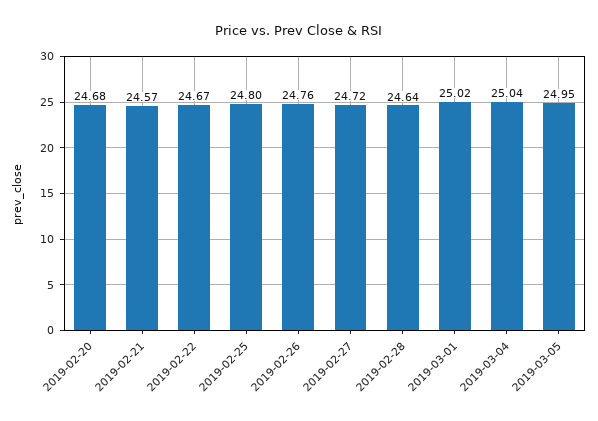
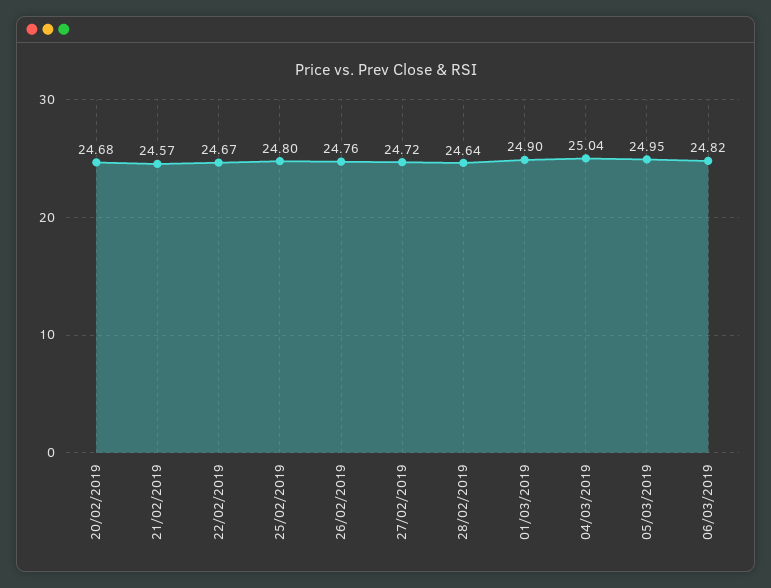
2019-03-01: 25.02 -> 24.9
06/03/2019: none -> 24.82

